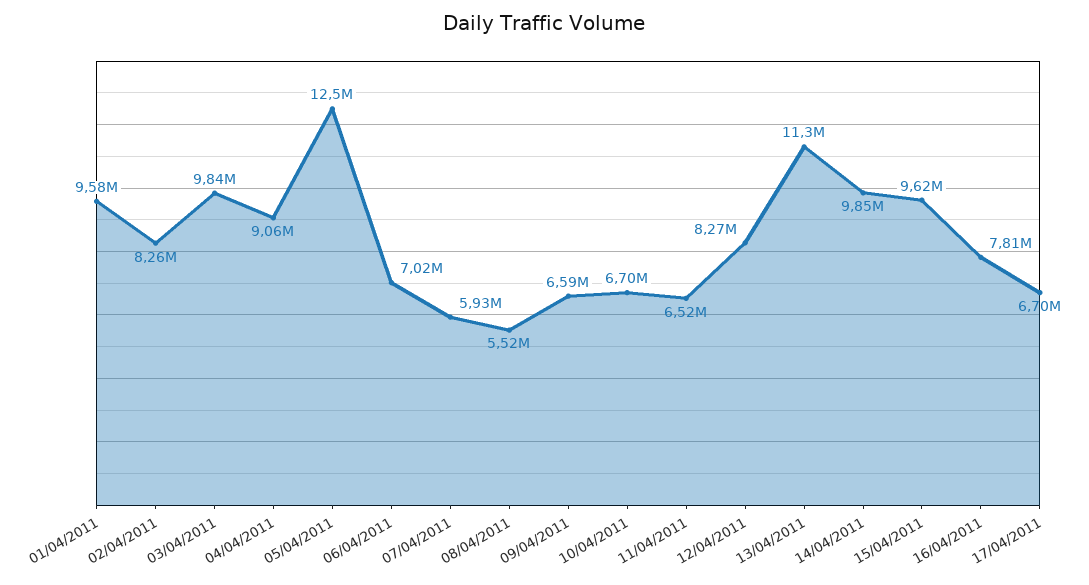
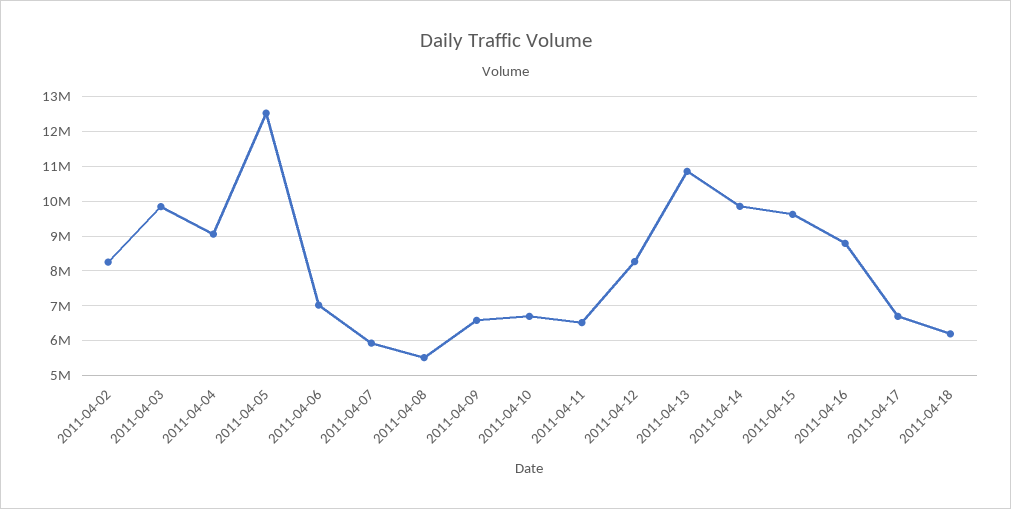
01/04/2011: 9580000 -> none
13/04/2011: 11300000 -> 10800000
16/04/2011: 7810000 -> 8800000
2011-04-18: none -> 6200000

